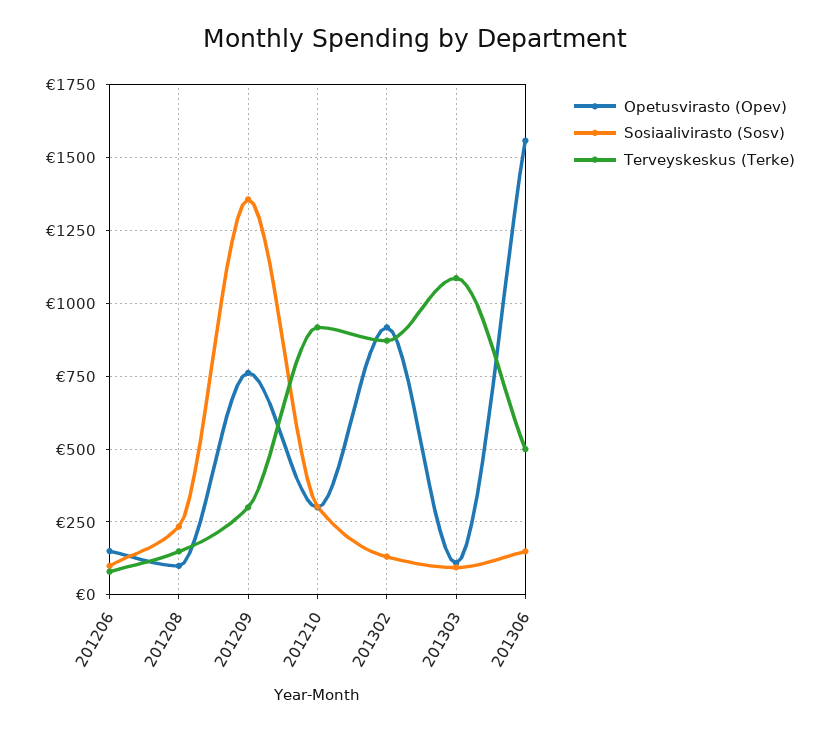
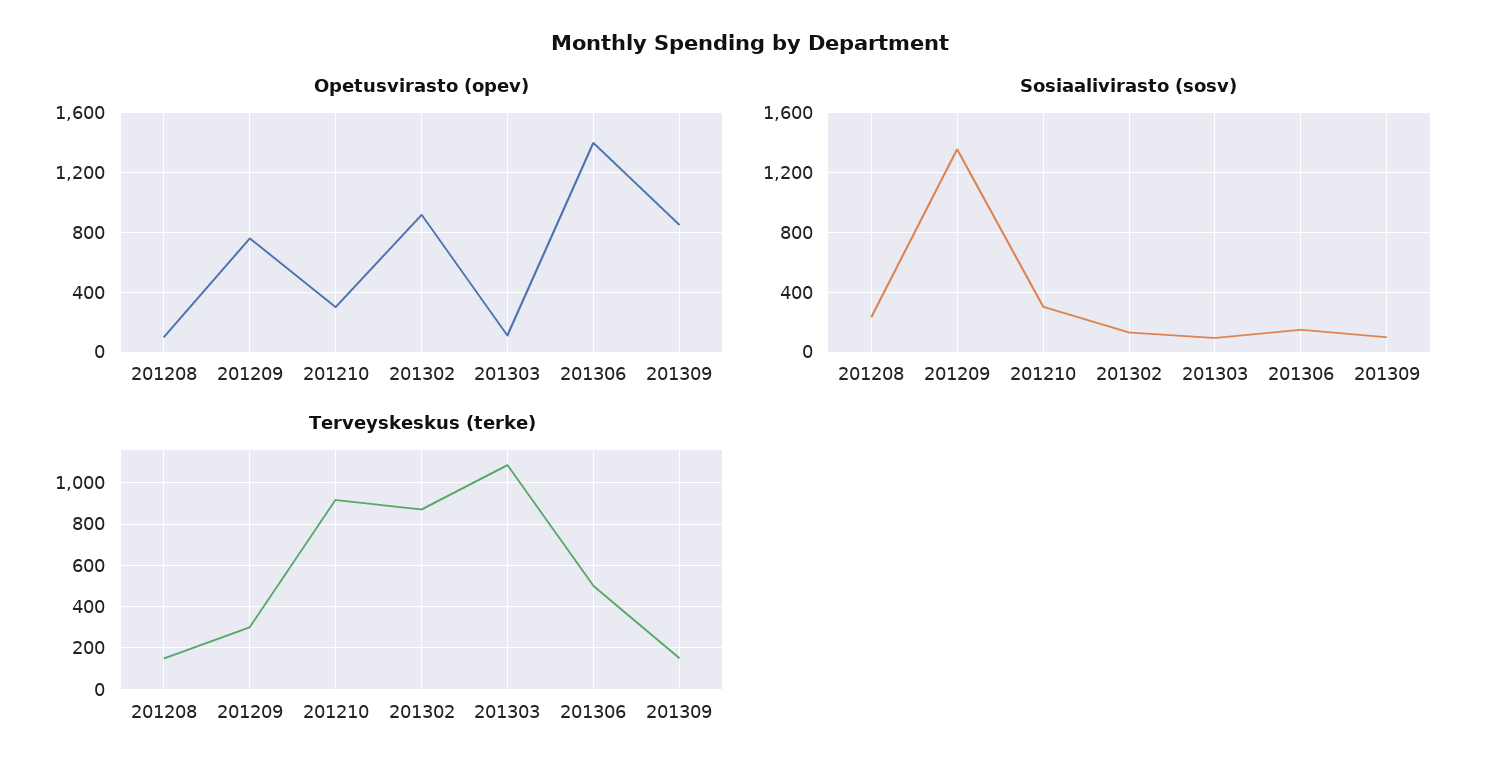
Opetusvirasto (Opev), 201206: 150 -> none
Sosiaalivirasto (Sosv), 201206: 100 -> none
Terveyskeskus (Terke), 201206: 75 -> none
Opetusvirasto (Opev), 201306: 1550 -> 1400
Opetusvirasto (Opev), 201309: none -> 850
Sosiaalivirasto (Sosv), 201309: none -> 100
Terveyskeskus (Terke), 201309: none -> 150

